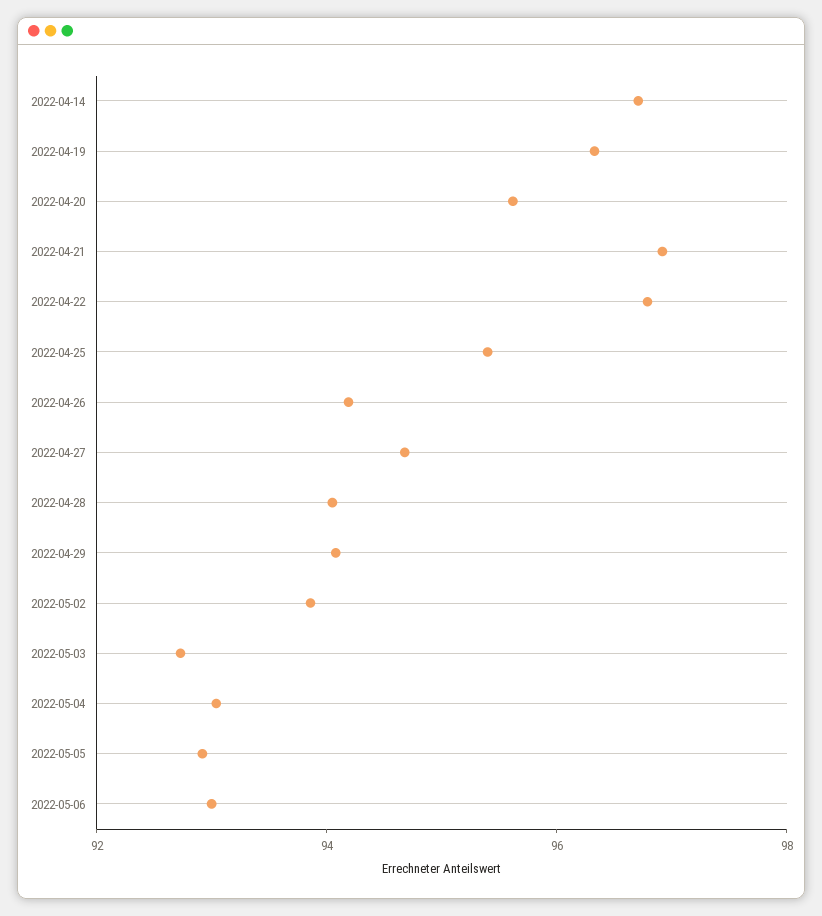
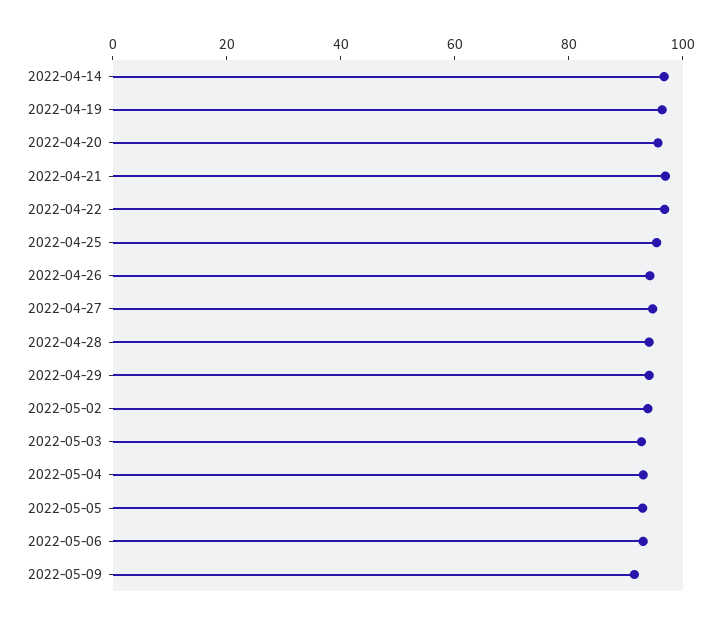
2022-05-09: none -> 90

